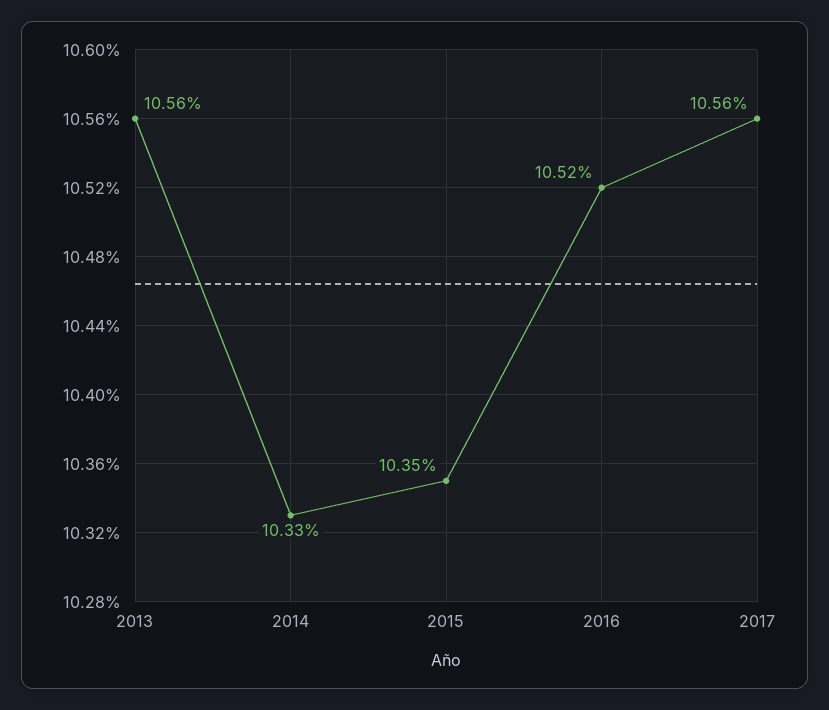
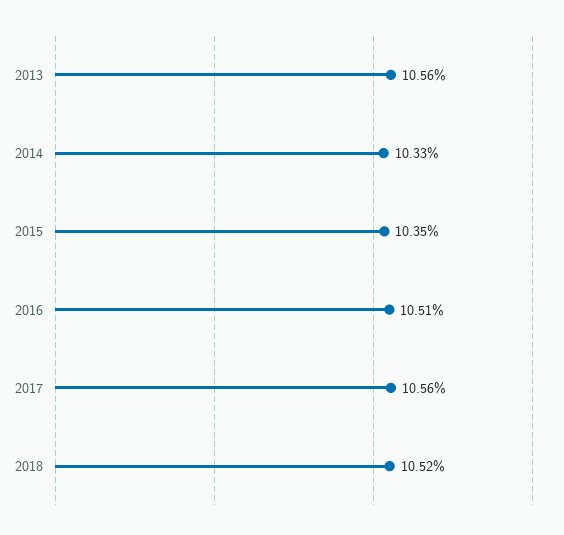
2016: 10.52 -> 10.51
2018: none -> 10.52

